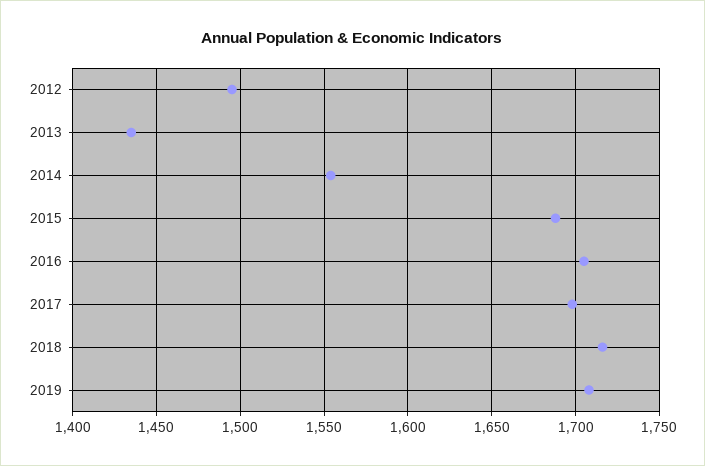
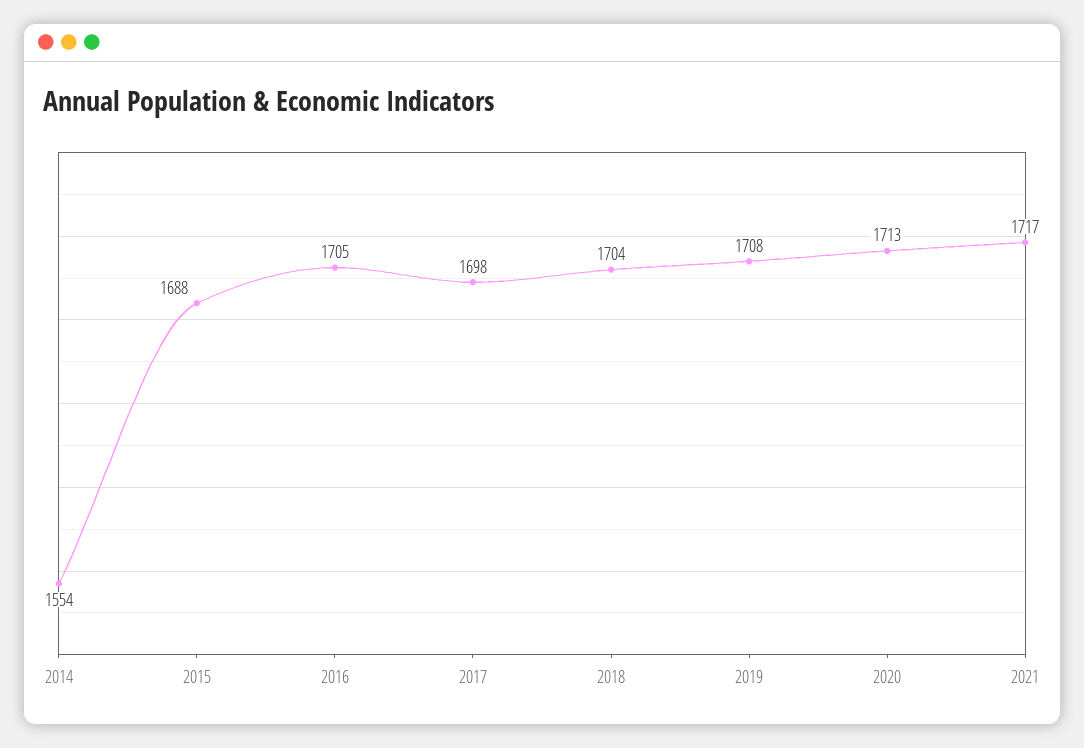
2012: 1495 -> none
2013: 1435 -> none
2018: 1715 -> 1704
2020: none -> 1713
2021: none -> 1717

